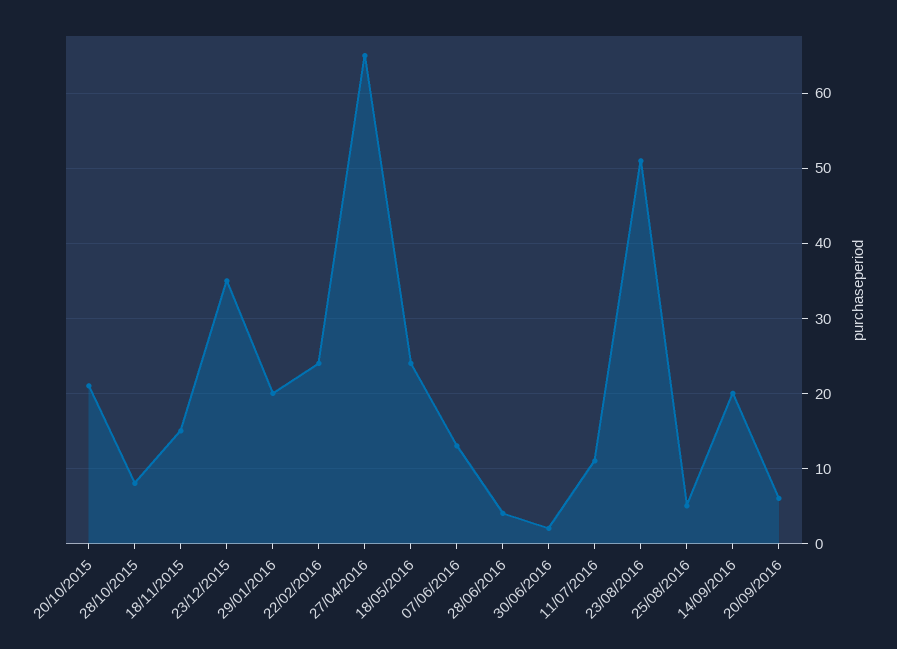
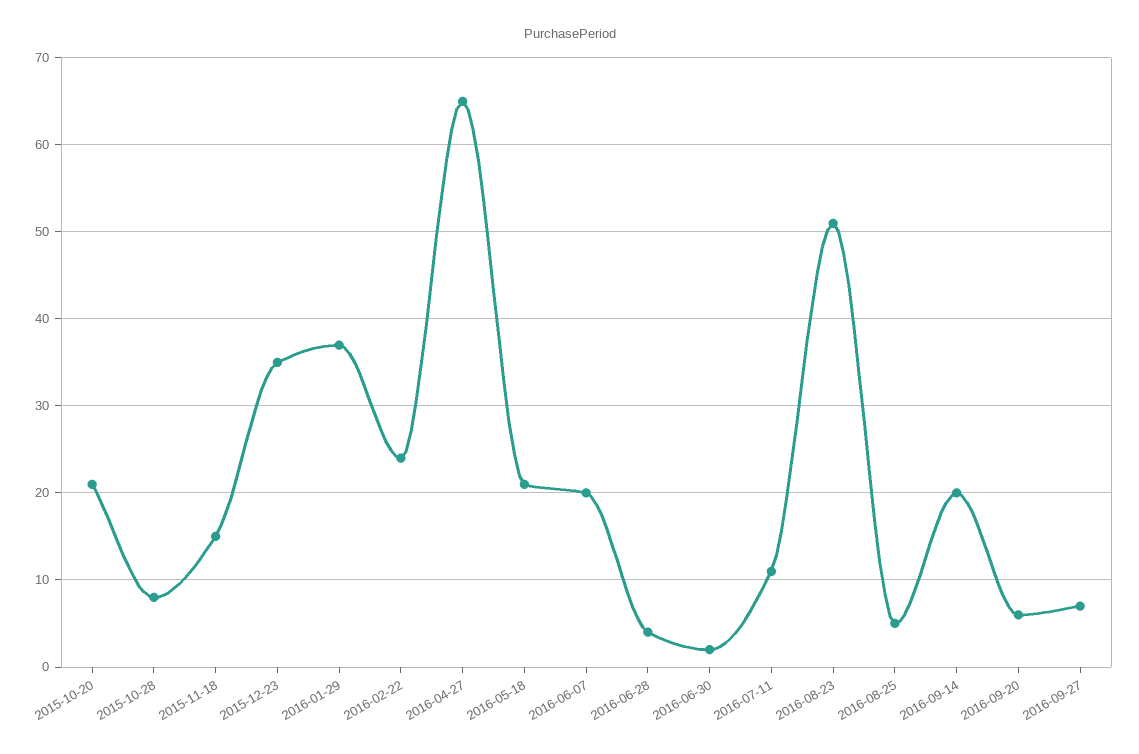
29/01/2016: 20 -> 37
18/05/2016: 24 -> 21
07/06/2016: 13 -> 20
2016-09-27: none -> 7

